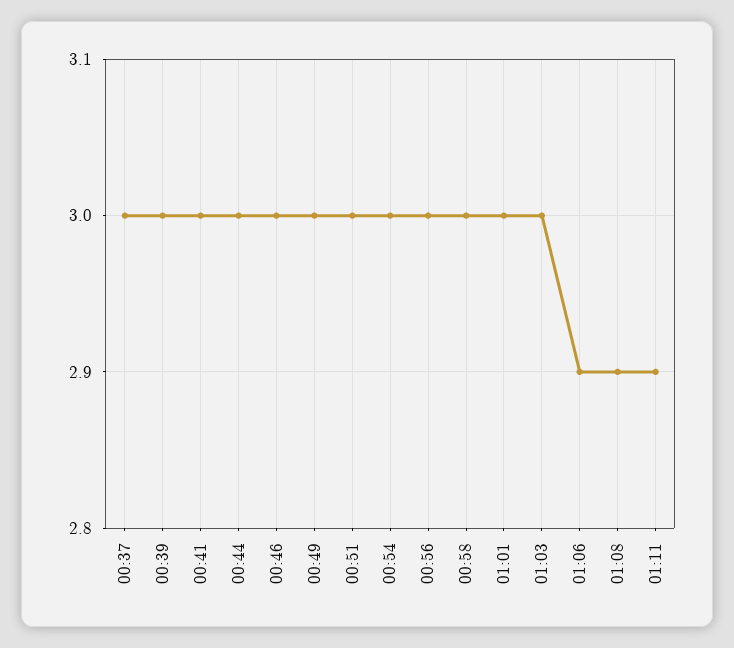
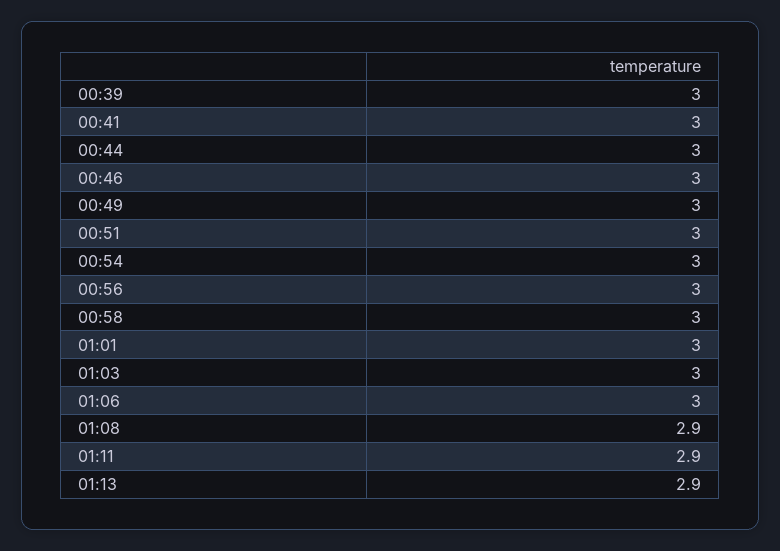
00:37: 3 -> none
01:06: 2.9 -> 3
01:13: none -> 2.9

